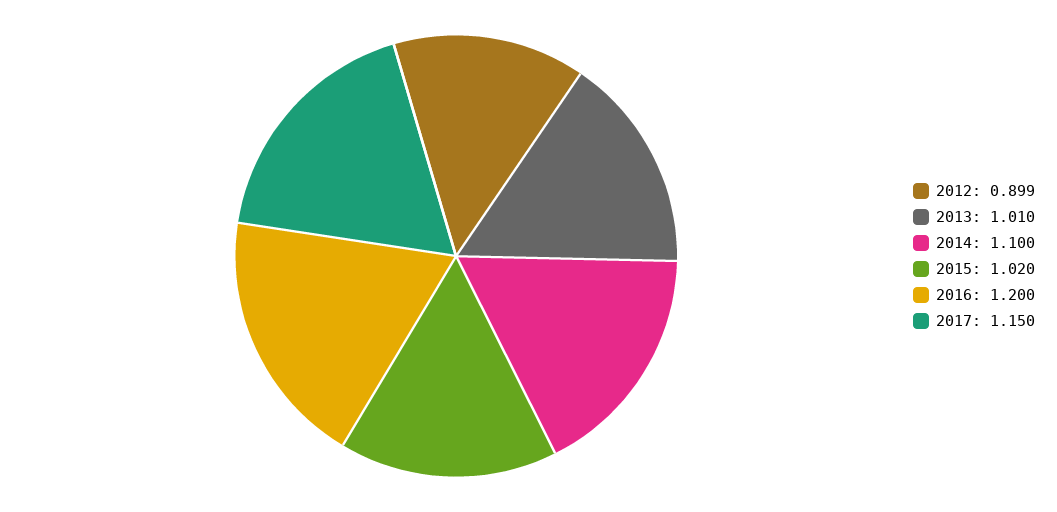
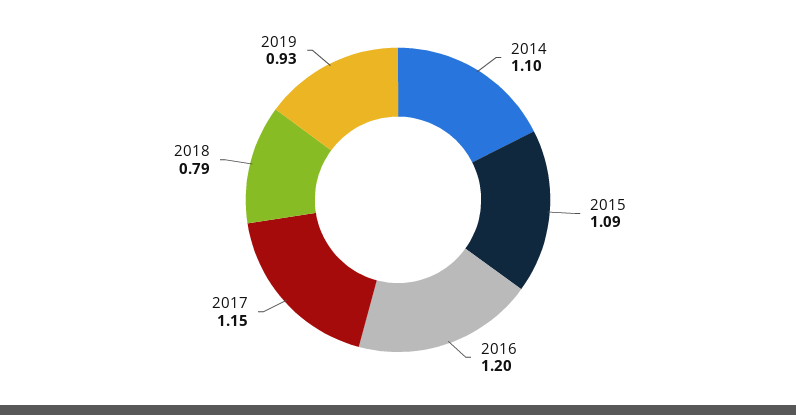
2012: 0.899 -> none
2013: 1.01 -> none
2015: 1.02 -> 1.09
2018: none -> 0.79
2019: none -> 0.93

